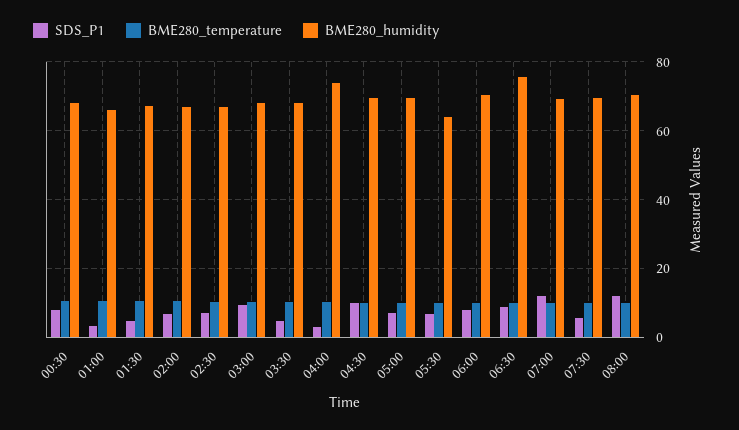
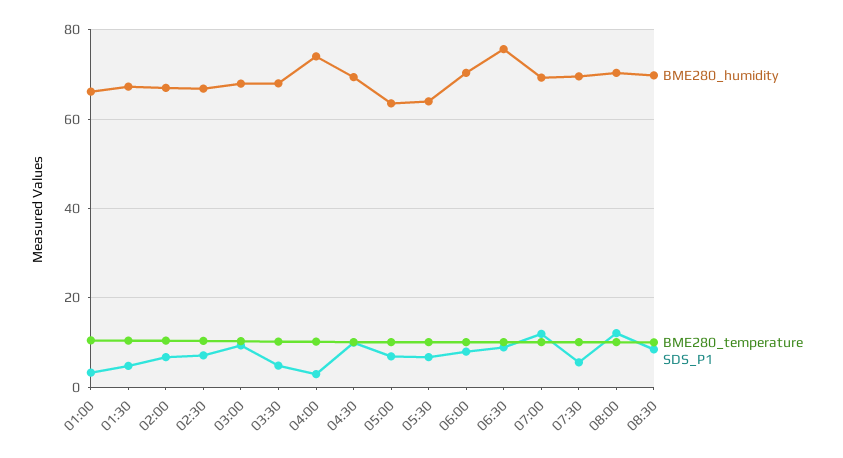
SDS_P1, 00:30: 8 -> none
BME280_temperature, 00:30: 10 -> none
BME280_humidity, 00:30: 68 -> none
BME280_humidity, 05:00: 70 -> 64
BME280_humidity, 08:30: none -> 70
BME280_temperature, 08:30: none -> 10
SDS_P1, 08:30: none -> 8

